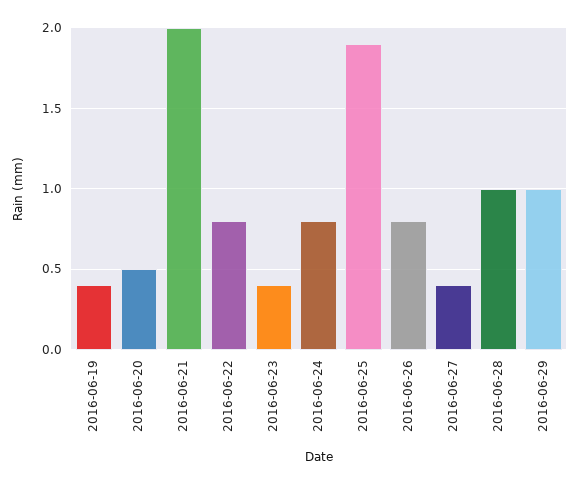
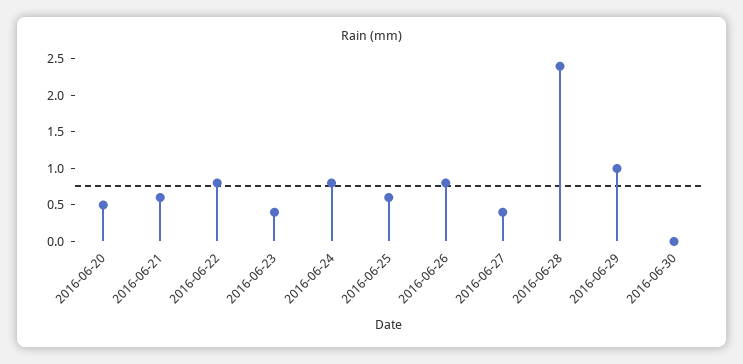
2016-06-19: 0.4 -> none
2016-06-21: 2 -> 0.5
2016-06-25: 1.9 -> 0.5
2016-06-28: 1 -> 2.5
2016-06-30: none -> 0

